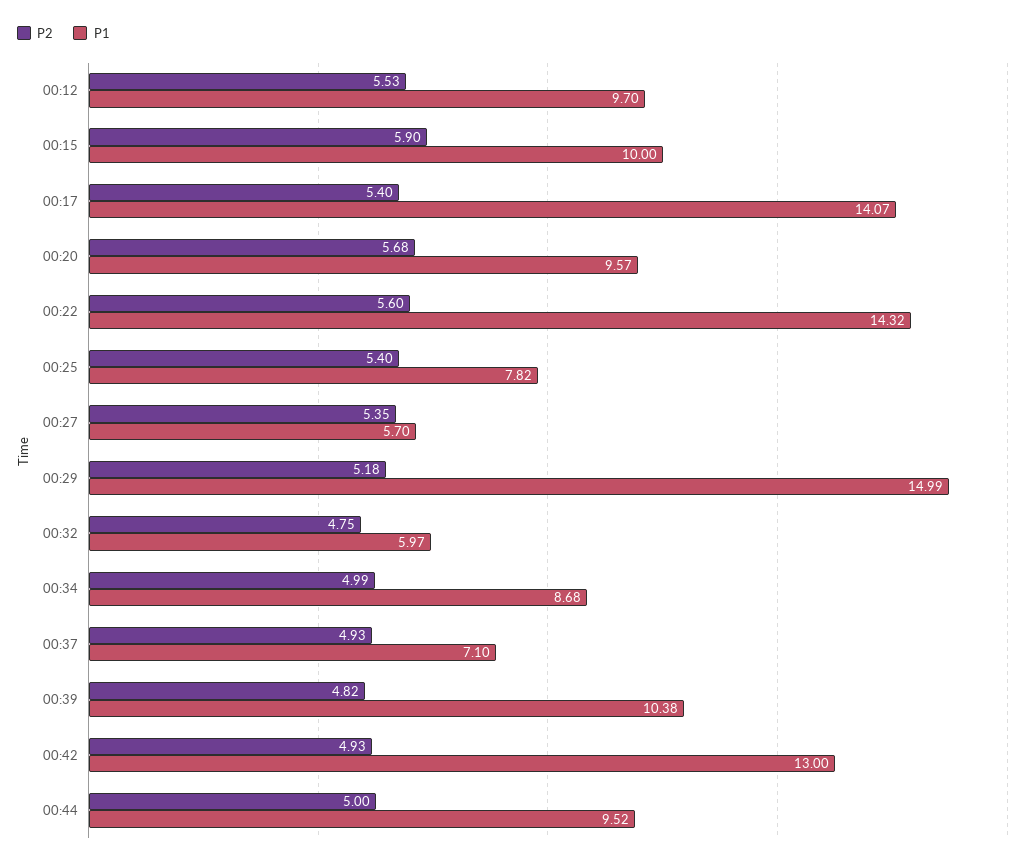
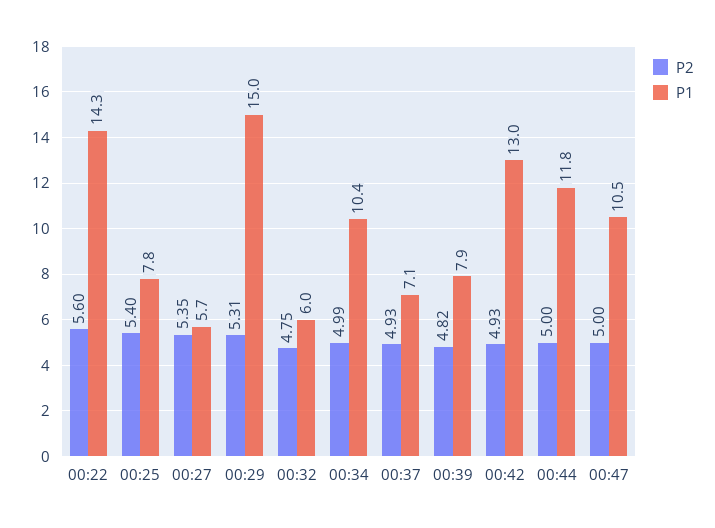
P2, 00:12: 5.53 -> none
P1, 00:12: 9.7 -> none
P2, 00:15: 5.9 -> none
P1, 00:15: 10 -> none
P2, 00:17: 5.4 -> none
P1, 00:17: 14.07 -> none
P2, 00:20: 5.68 -> none
P1, 00:20: 9.57 -> none
P2, 00:29: 5.18 -> 5.31
P1, 00:34: 8.68 -> 10.4
P1, 00:39: 10.38 -> 7.9
P1, 00:44: 9.52 -> 11.8
P2, 00:47: none -> 5
P1, 00:47: none -> 10.5

